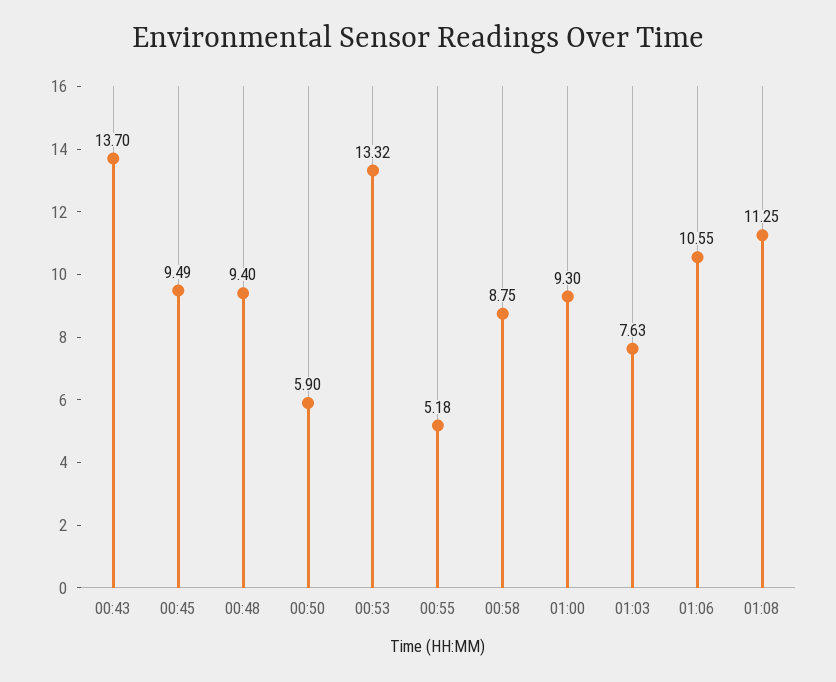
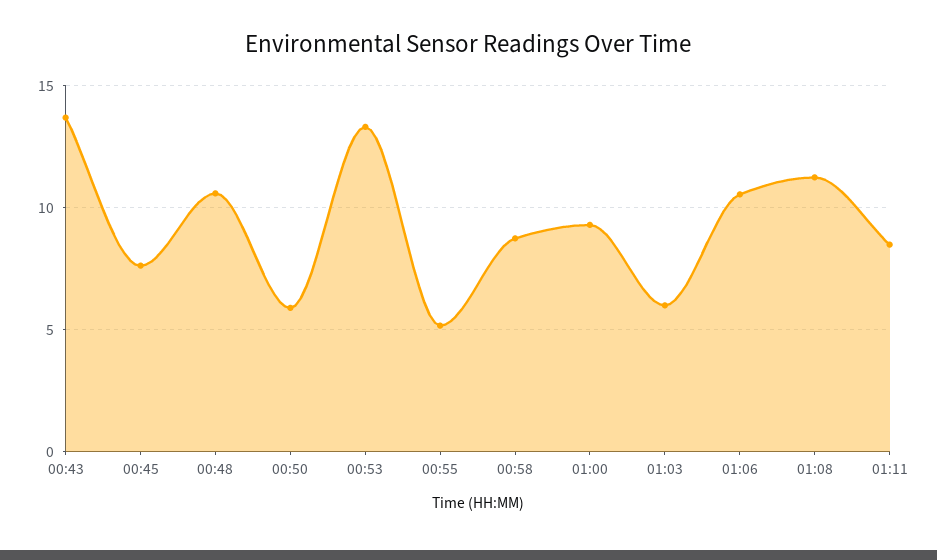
00:45: 9.49 -> 7.5
00:48: 9.4 -> 10.5
01:03: 7.63 -> 6
01:11: none -> 8.5

